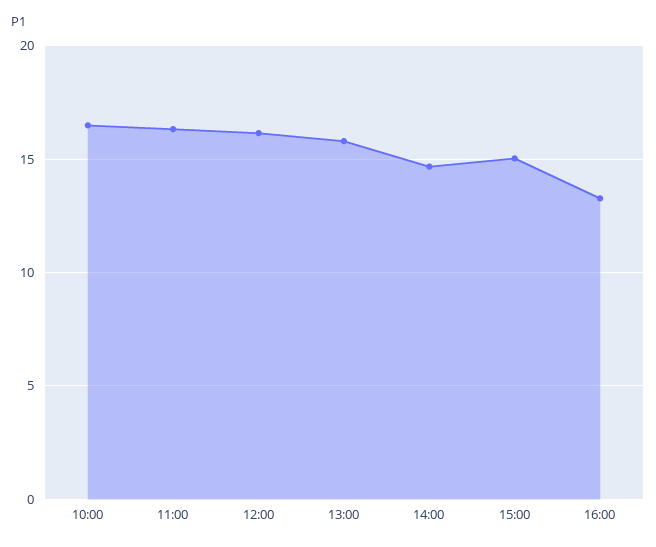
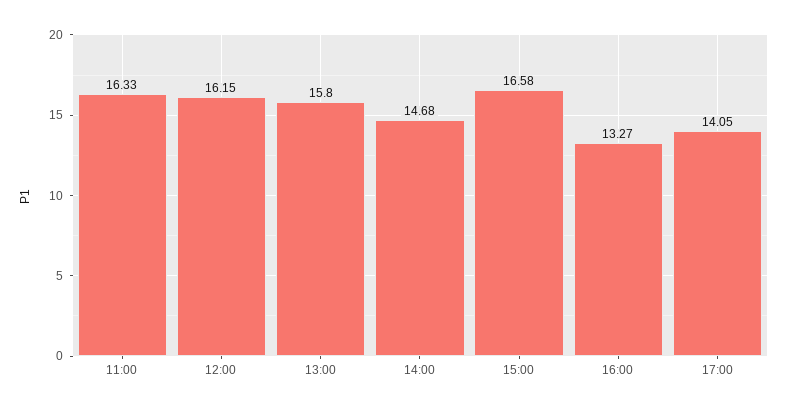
10:00: 16.5 -> none
15:00: 15 -> 16.58
17:00: none -> 14.05

